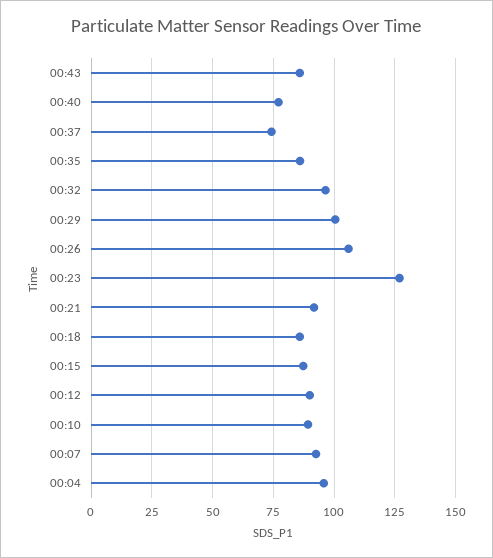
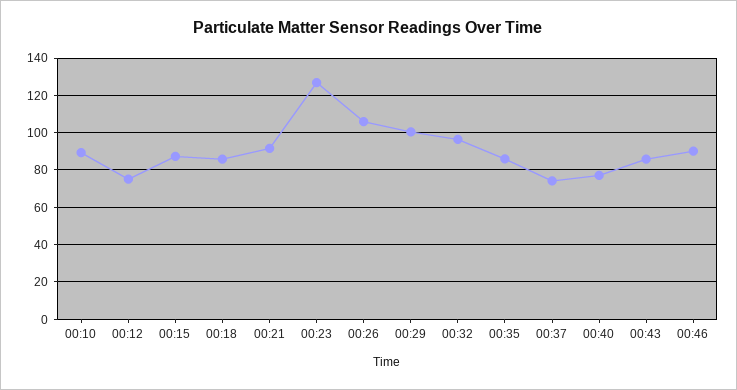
00:12: 90 -> 75
00:07: 92.5 -> none
00:04: 95 -> none
00:46: none -> 90

